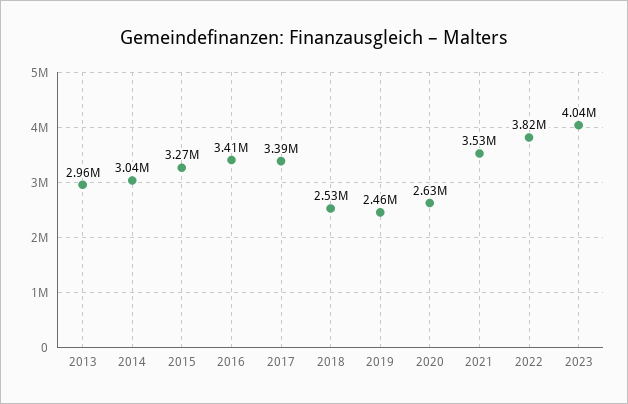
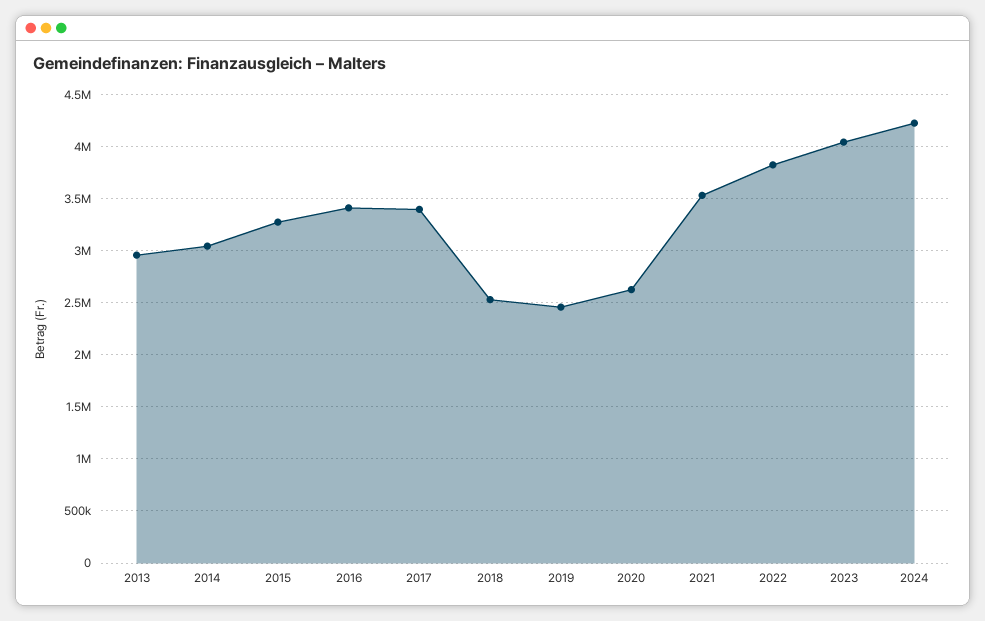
2024: none -> 4200000

